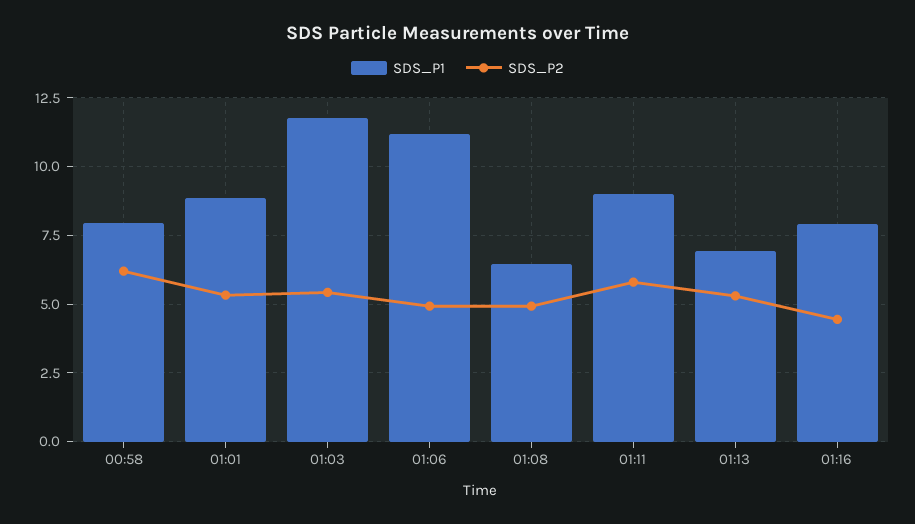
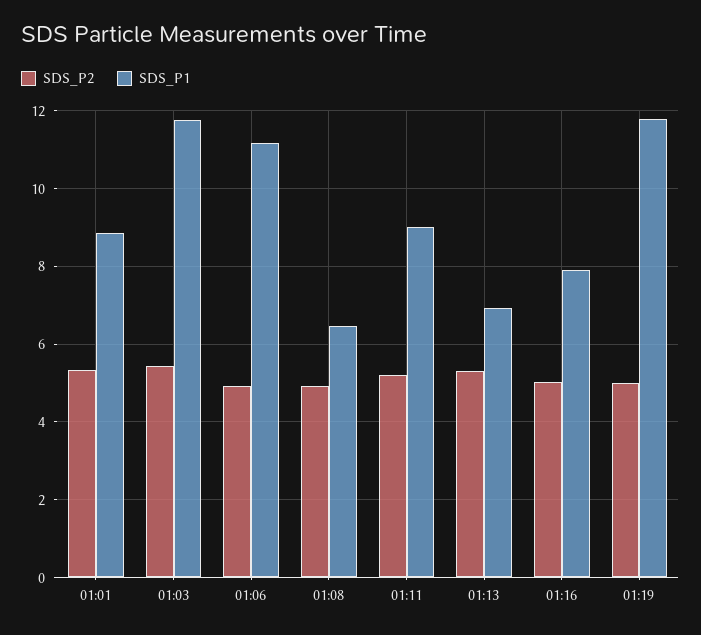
SDS_P1, 00:58: 8 -> none
SDS_P2, 00:58: 6.25 -> none
SDS_P2, 01:11: 5.75 -> 5.2
SDS_P2, 01:16: 4.5 -> 5
SDS_P2, 01:19: none -> 5
SDS_P1, 01:19: none -> 11.8

